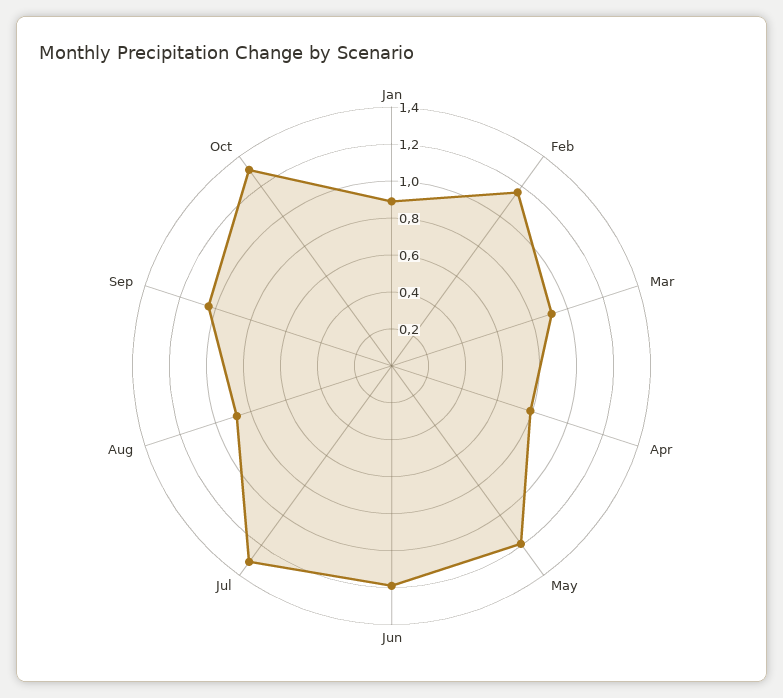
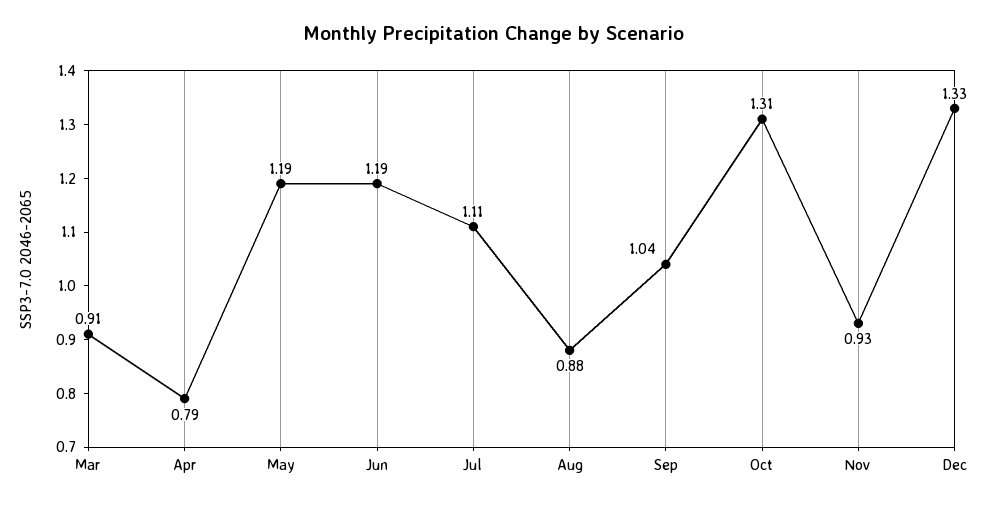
Jan: 0.9 -> none
Feb: 1.15 -> none
Jul: 1.3 -> 1.11
Nov: none -> 0.93
Dec: none -> 1.33

